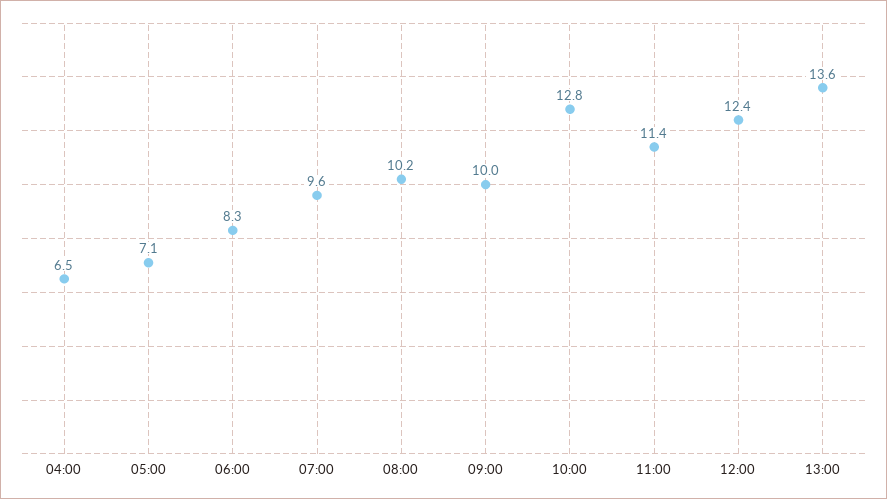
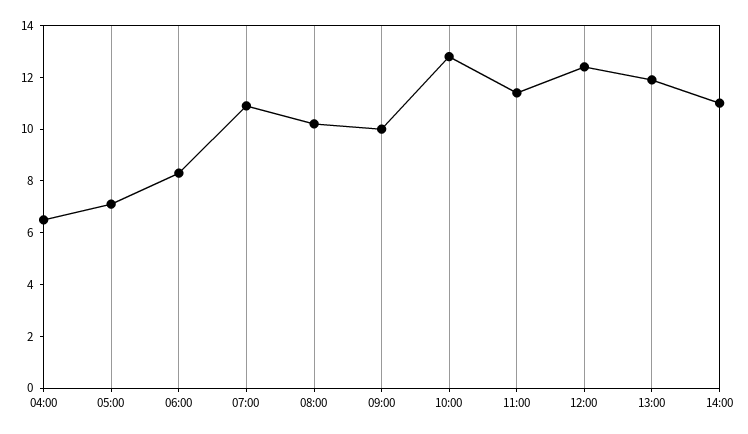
07:00: 9.6 -> 11
13:00: 13.6 -> 12
14:00: none -> 11

